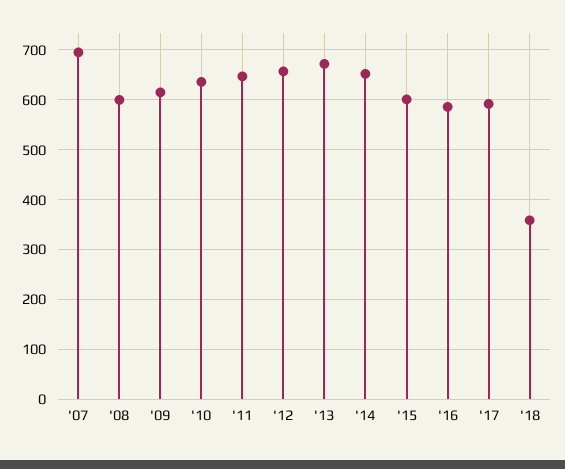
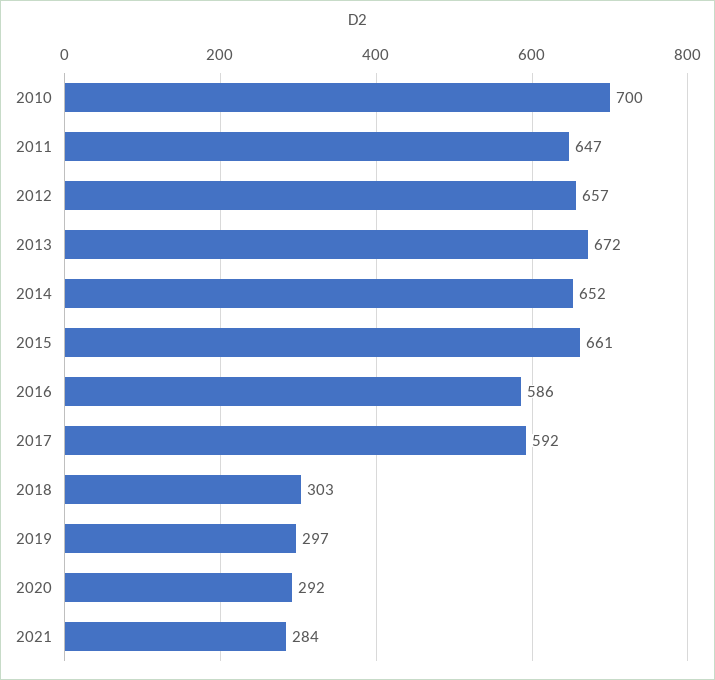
'07: 700 -> none
'08: 600 -> none
'09: 620 -> none
'10: 640 -> 700
'15: 600 -> 661
'18: 360 -> 303
2019: none -> 297
2020: none -> 292
2021: none -> 284

